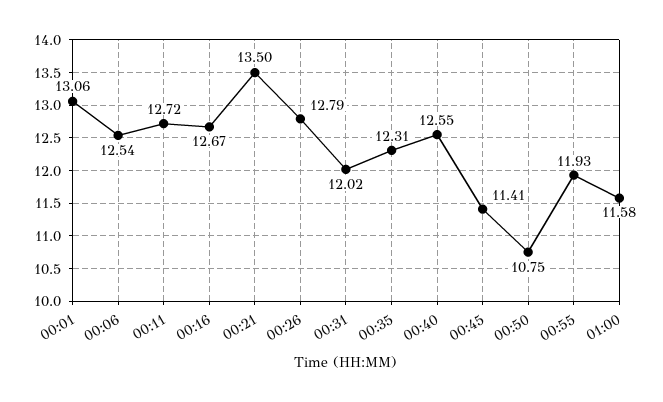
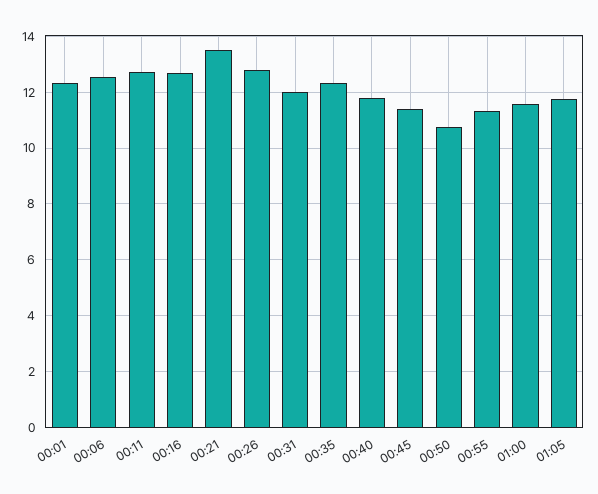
00:01: 13.06 -> 12.25
00:40: 12.55 -> 11.75
00:55: 11.93 -> 11.25
01:05: none -> 11.75

